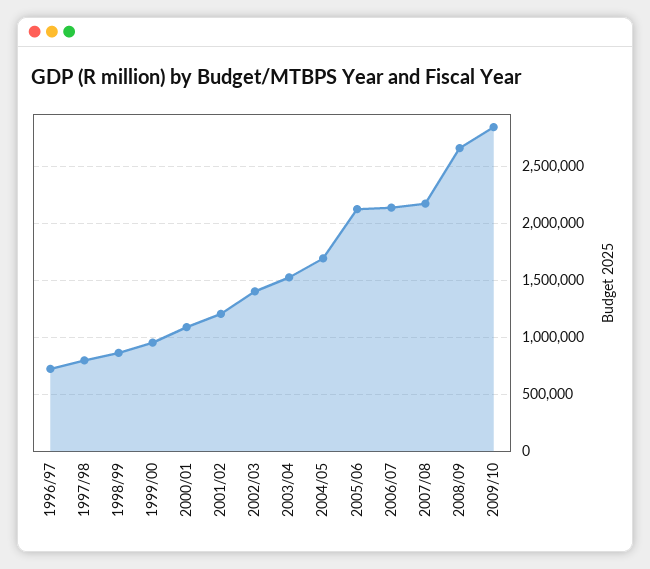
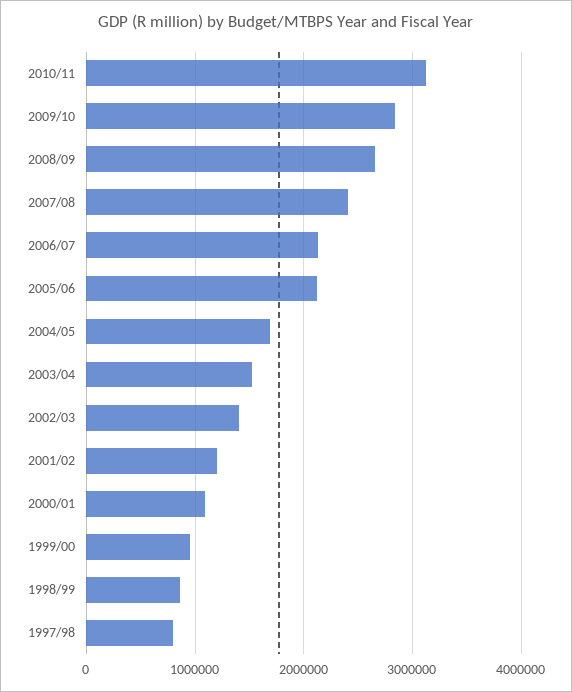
1996/97: 700000 -> none
2007/08: 2200000 -> 2400000
2010/11: none -> 3100000

